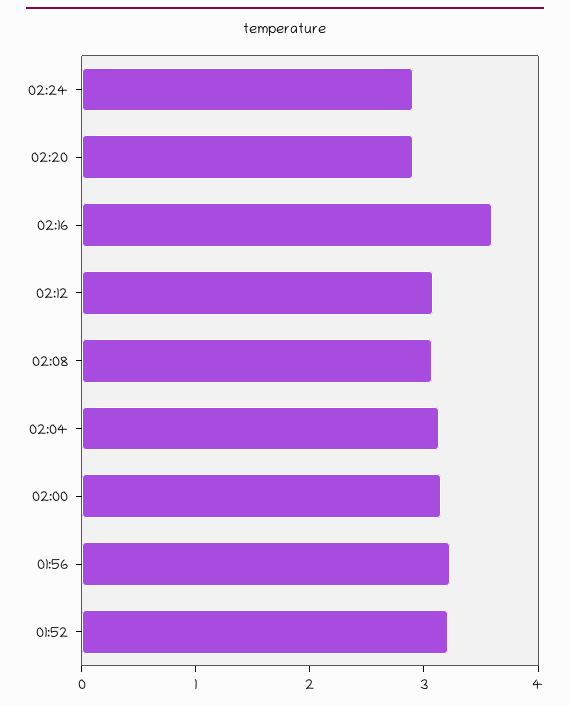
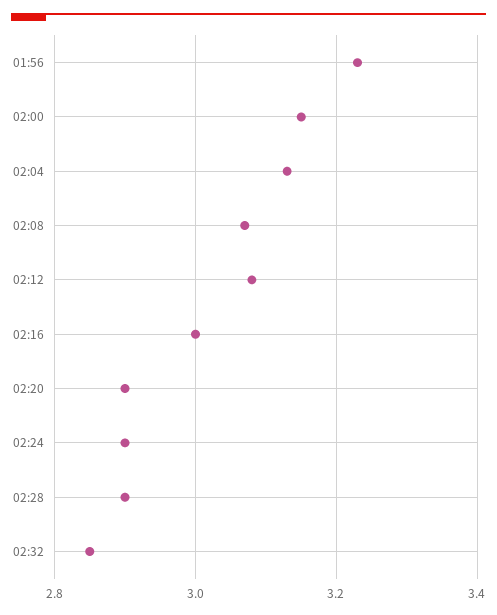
02:16: 3.6 -> 3
01:52: 3.2 -> none
02:28: none -> 2.9
02:32: none -> 2.85

